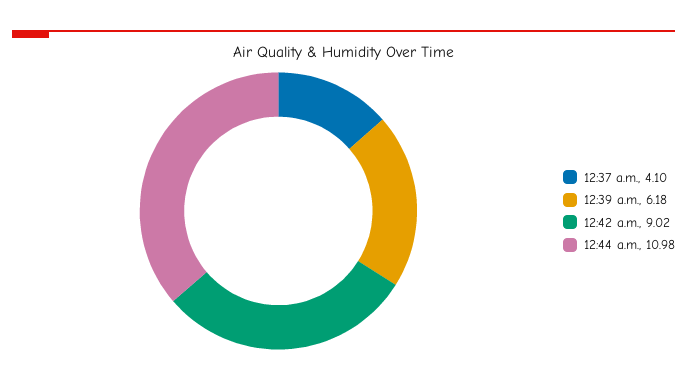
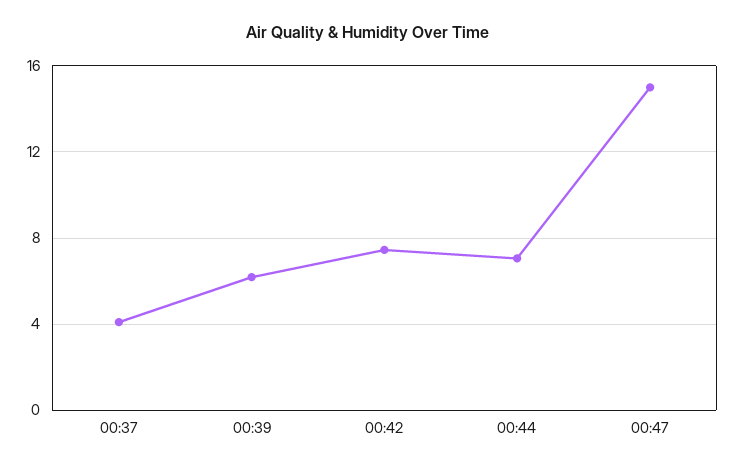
12:42 a.m.: 9.02 -> 7.5
12:44 a.m.: 10.98 -> 7
00:47: none -> 15

